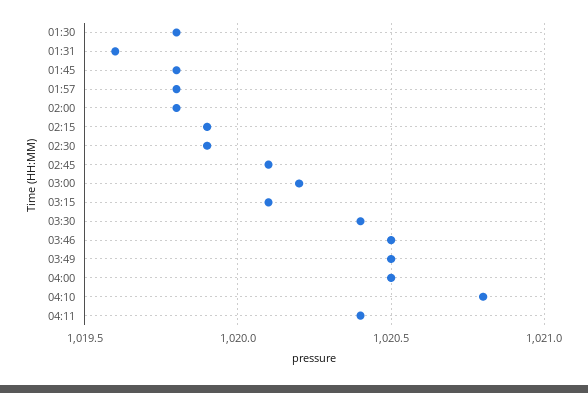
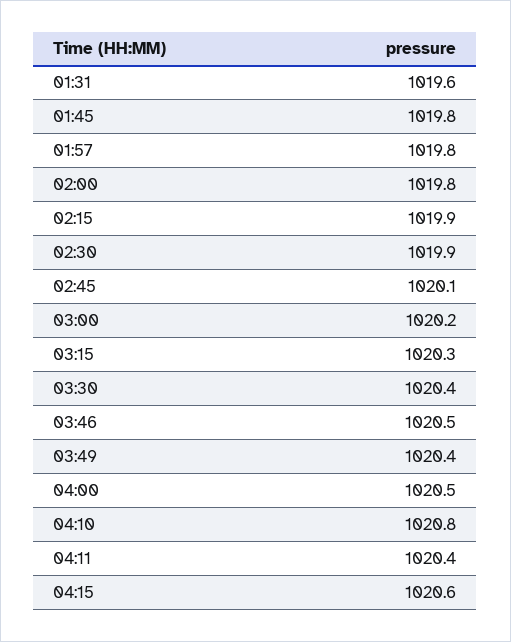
01:30: 1019.8 -> none
03:15: 1020.1 -> 1020.3
03:49: 1020.5 -> 1020.4
04:15: none -> 1020.6

